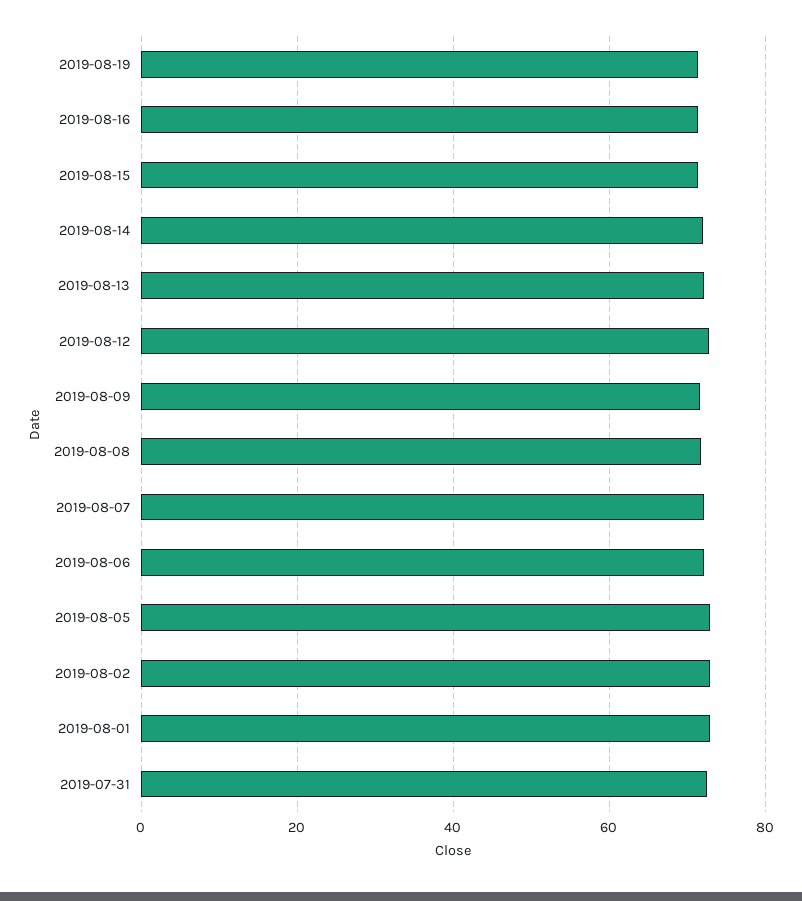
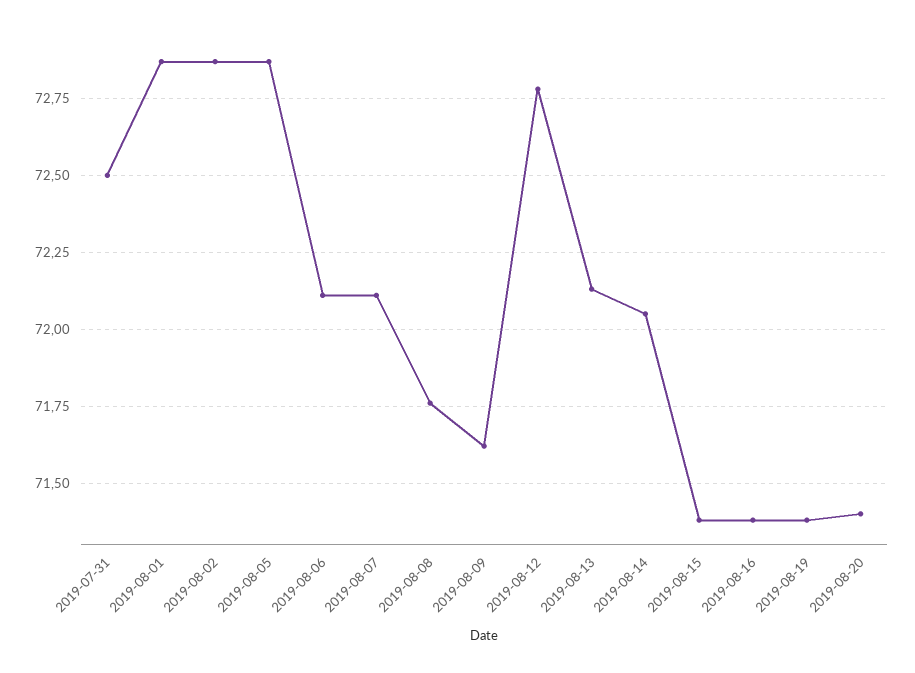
2019-08-20: none -> 71.4

